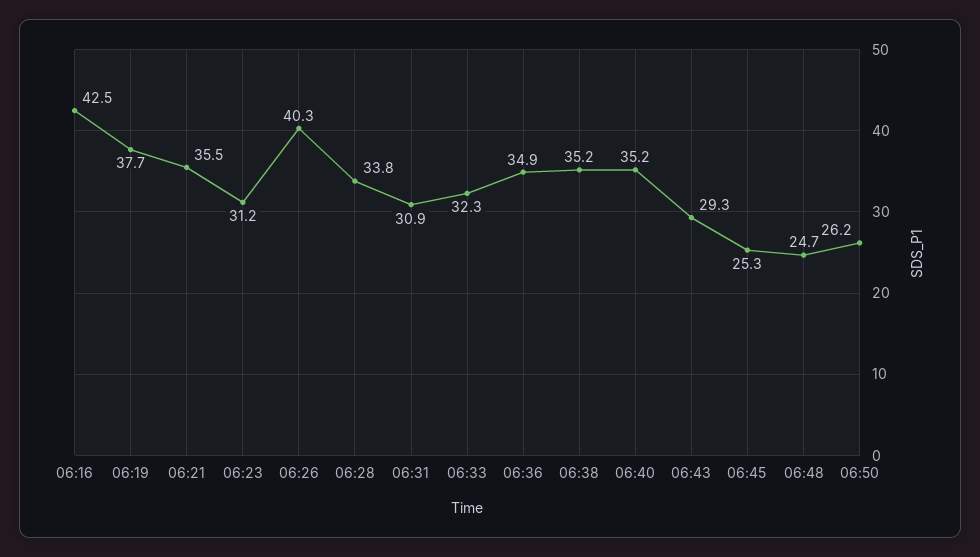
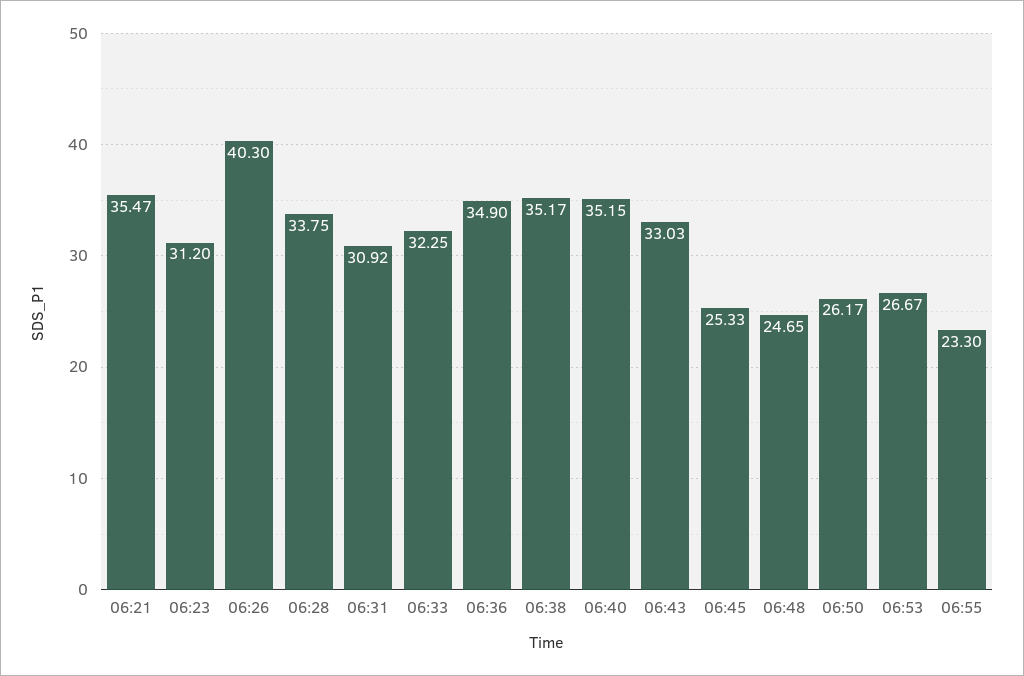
06:16: 42.5 -> none
06:19: 37.7 -> none
06:43: 29.3 -> 33.03
06:53: none -> 26.67
06:55: none -> 23.3

